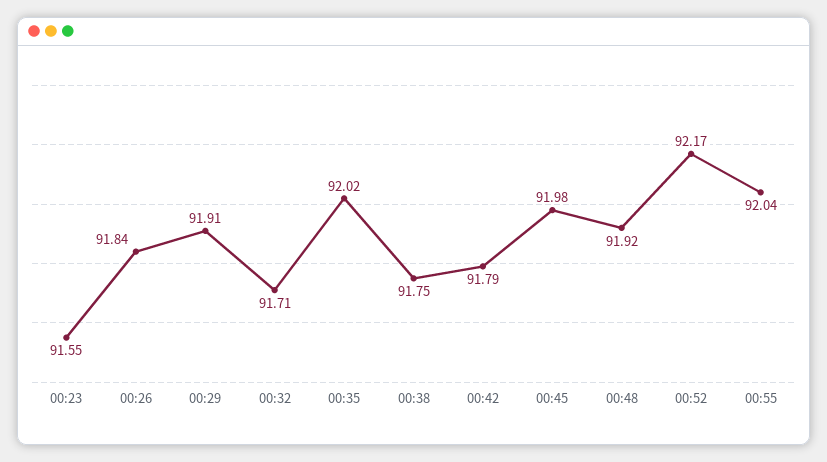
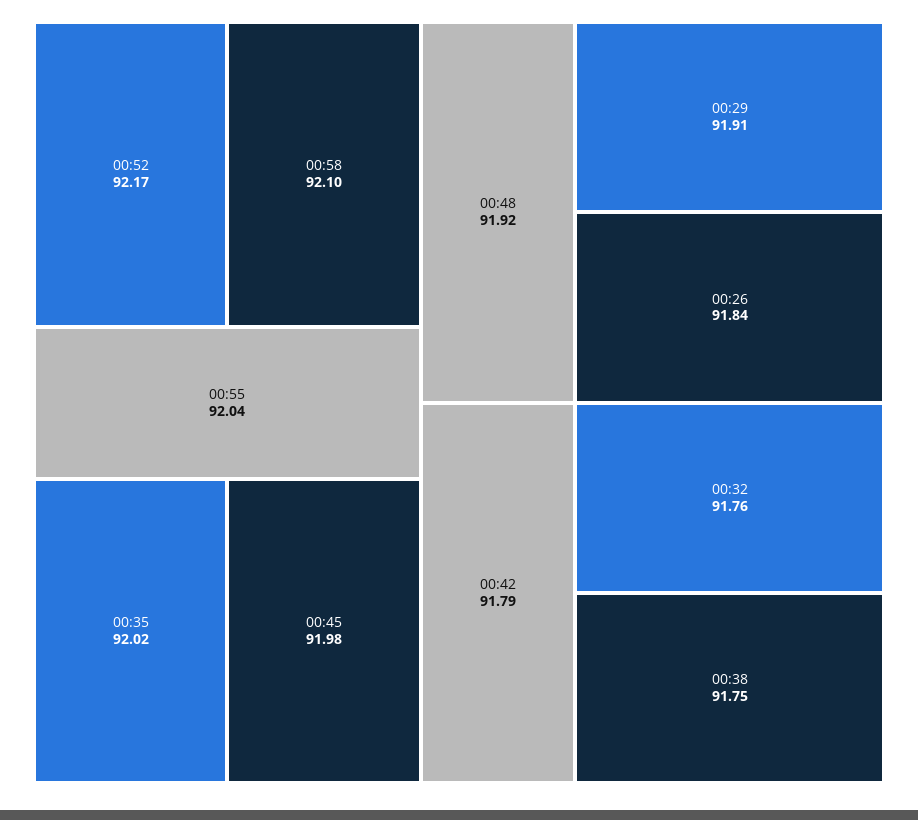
00:23: 91.55 -> none
00:32: 91.71 -> 91.76
00:58: none -> 92.1

